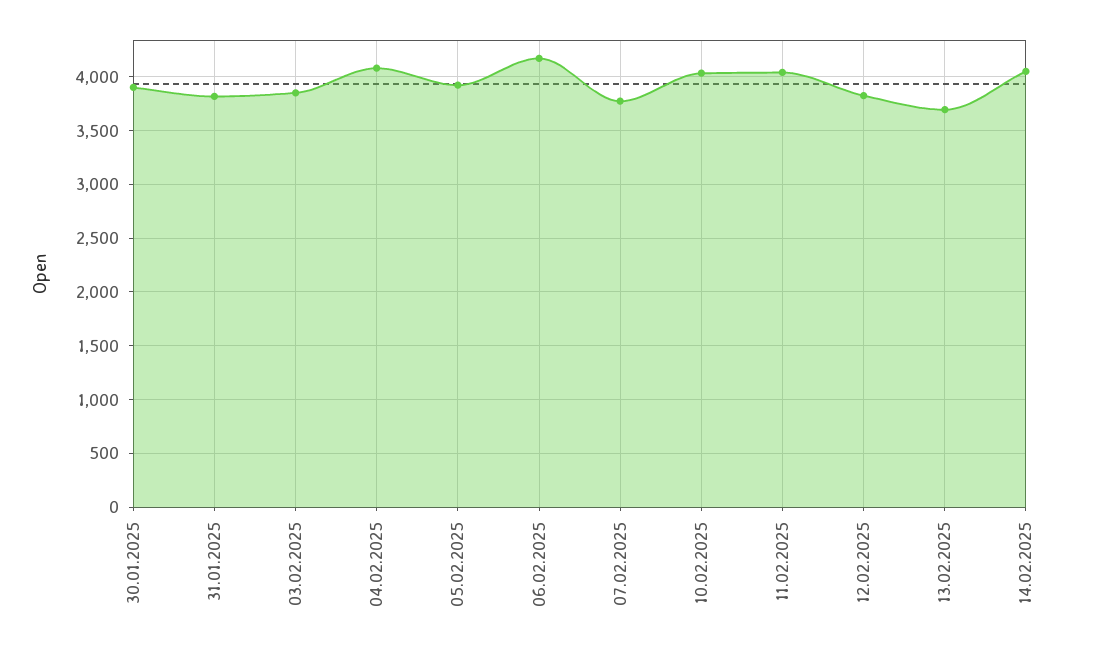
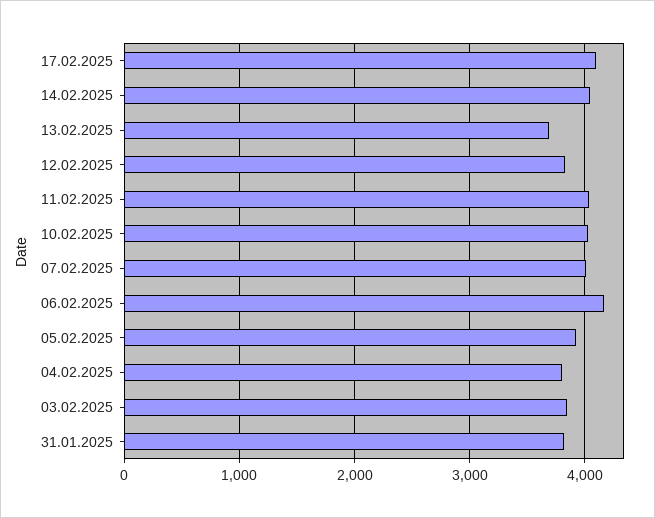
30.01.2025: 3900 -> none
04.02.2025: 4100 -> 3800
07.02.2025: 3800 -> 4000
17.02.2025: none -> 4100

